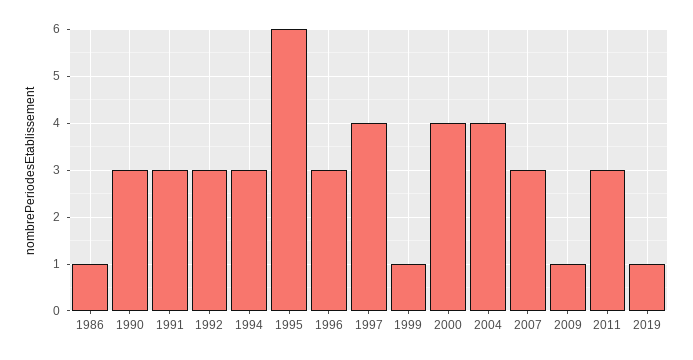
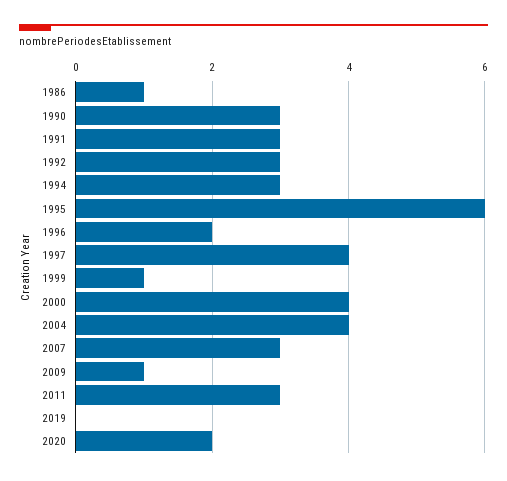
1996: 3 -> 2
2019: 1 -> 0
2020: none -> 2

